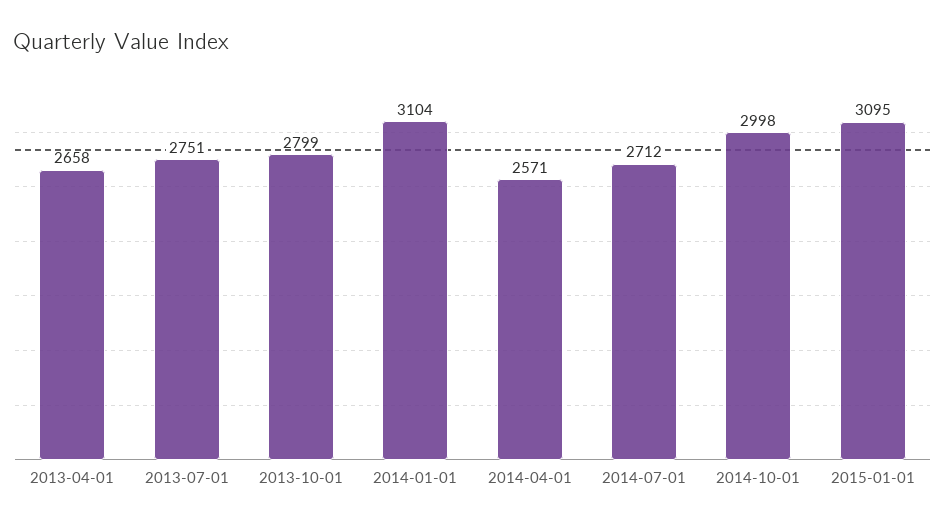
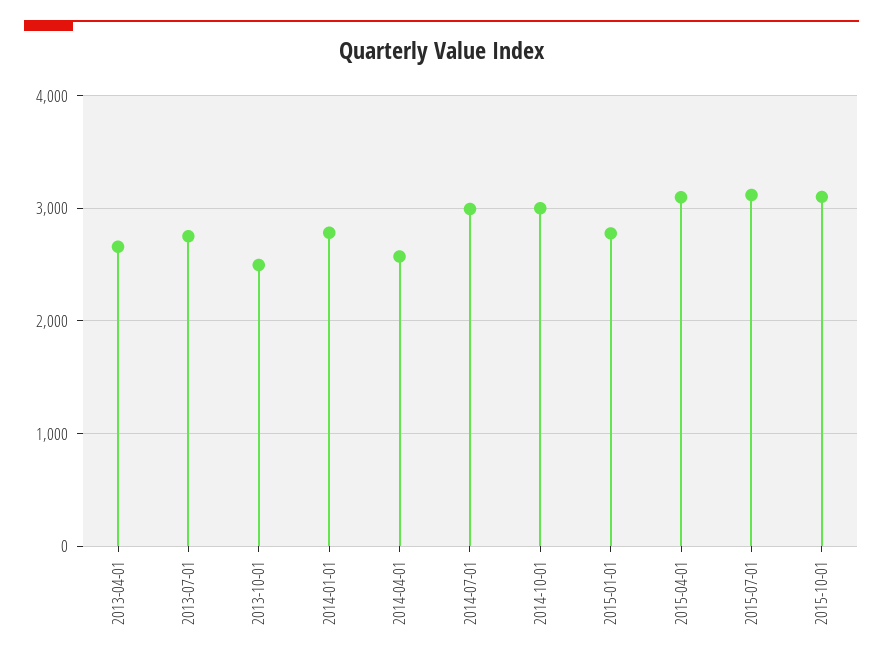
2013-10-01: 2799 -> 2500
2014-01-01: 3104 -> 2800
2014-07-01: 2712 -> 3000
2015-01-01: 3095 -> 2800
2015-04-01: none -> 3100
2015-07-01: none -> 3100
2015-10-01: none -> 3100

